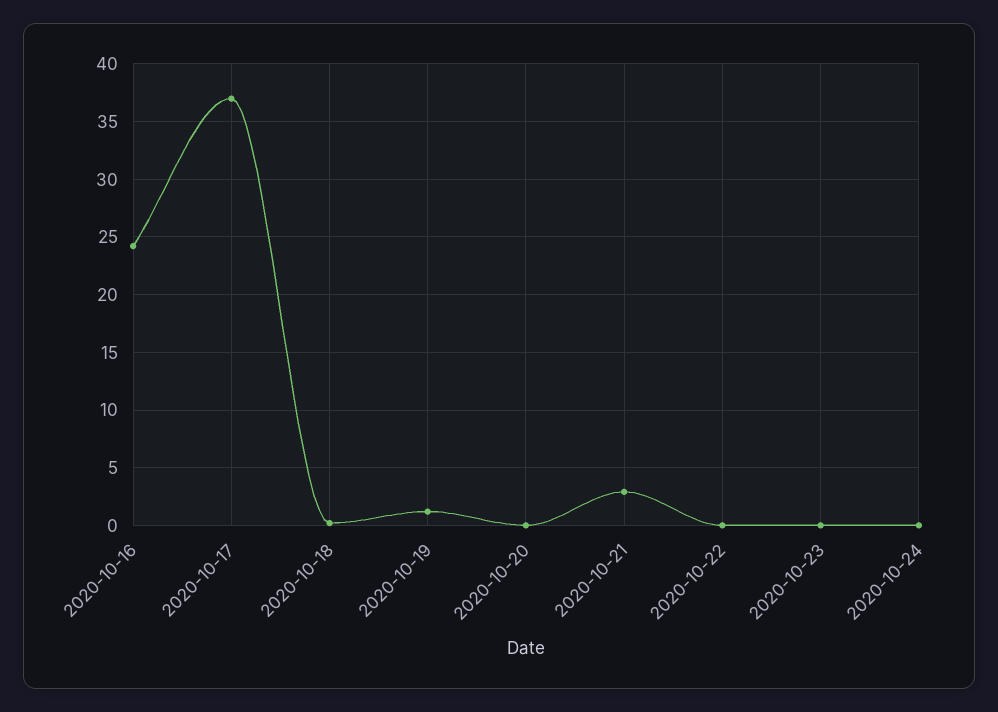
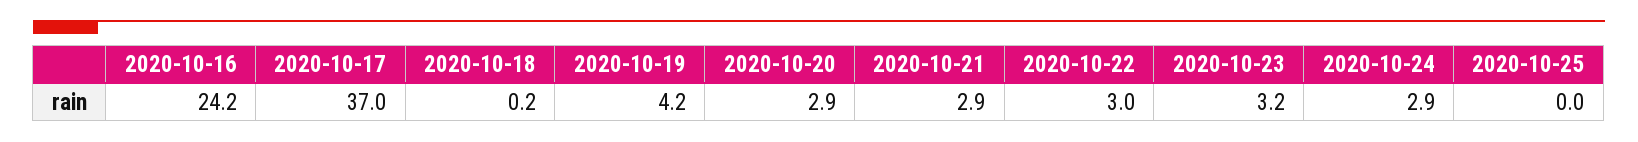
2020-10-19: 1 -> 4.2
2020-10-20: 0 -> 2.9
2020-10-22: 0 -> 3
2020-10-23: 0 -> 3.2
2020-10-24: 0 -> 2.9
2020-10-25: none -> 0

